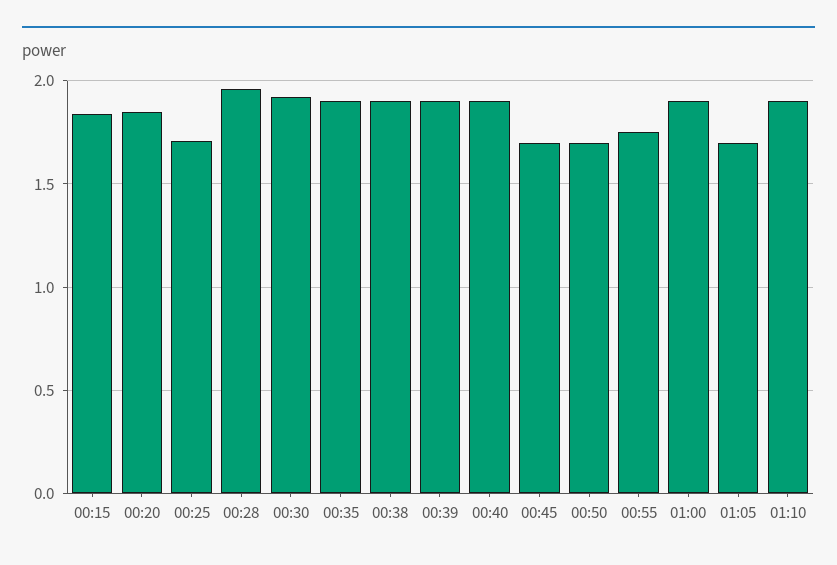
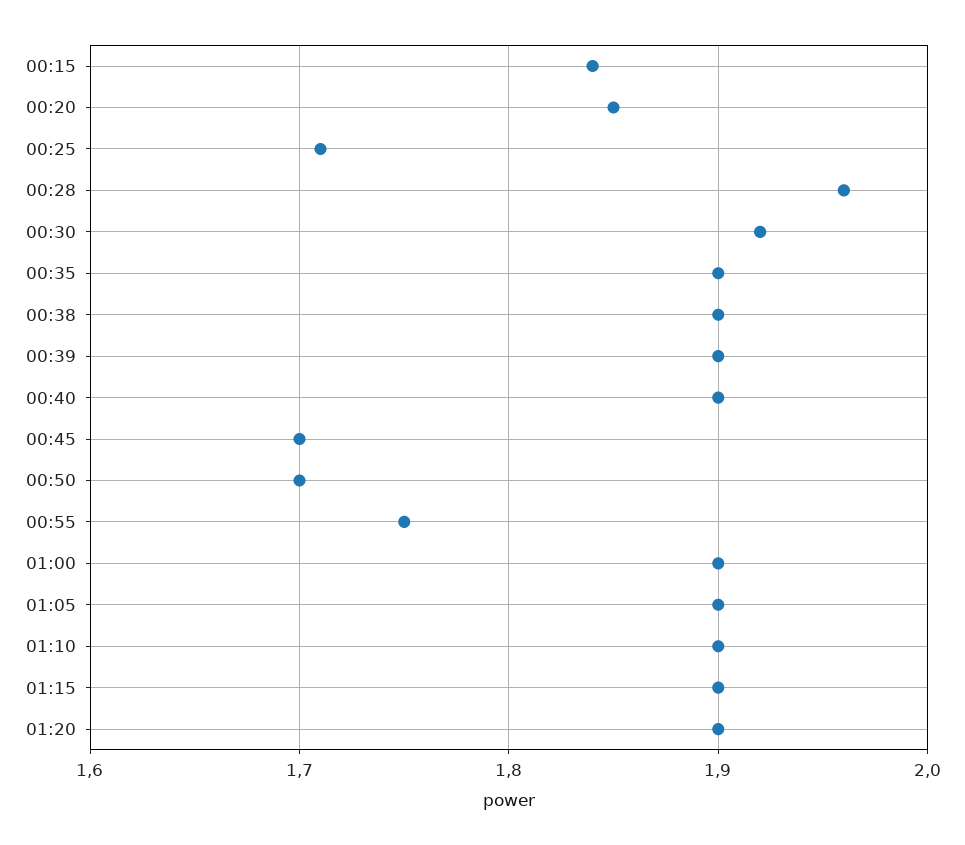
01:05: 1.7 -> 1.9
01:15: none -> 1.9
01:20: none -> 1.9

